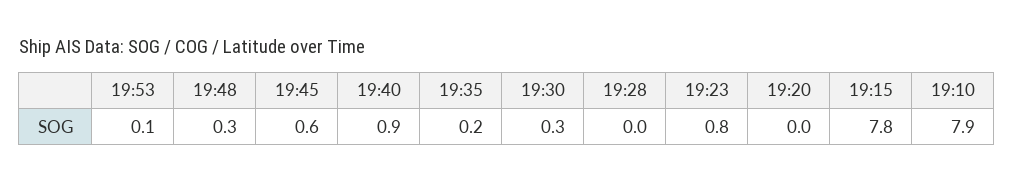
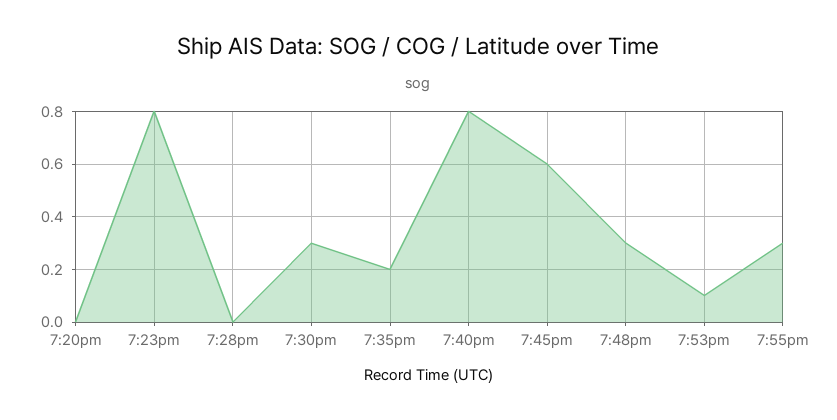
19:40: 0.9 -> 0.8
19:15: 7.8 -> none
19:10: 7.9 -> none
7:55pm: none -> 0.3

